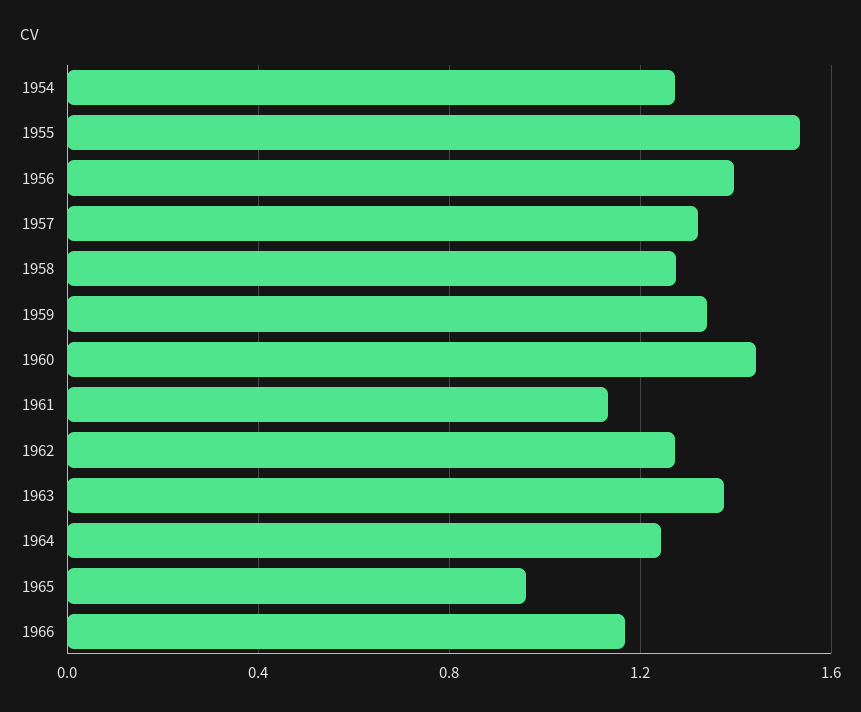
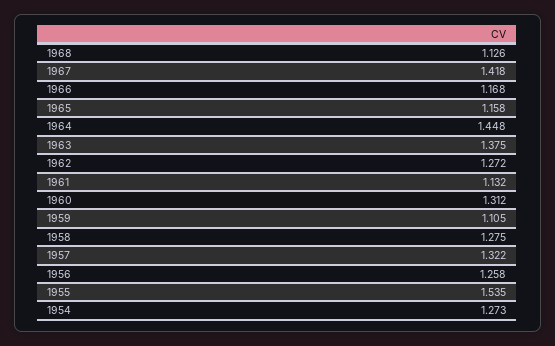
1956: 1.4 -> 1.258
1959: 1.35 -> 1.105
1960: 1.45 -> 1.312
1964: 1.25 -> 1.448
1965: 0.95 -> 1.158
1968: none -> 1.126
1967: none -> 1.418

